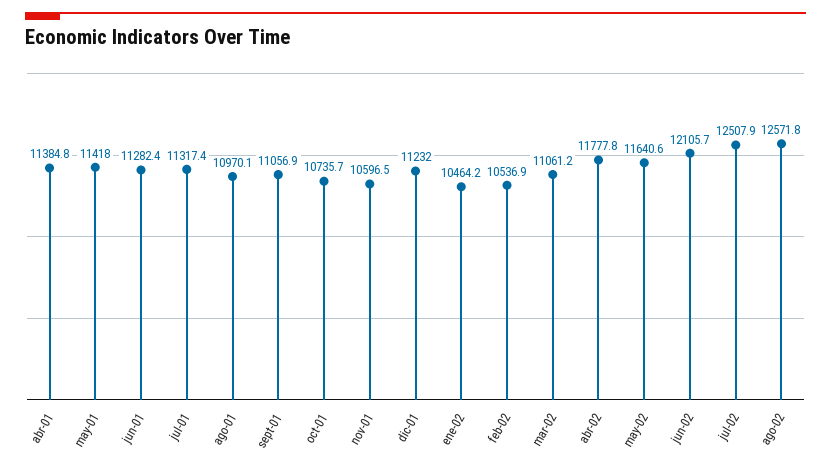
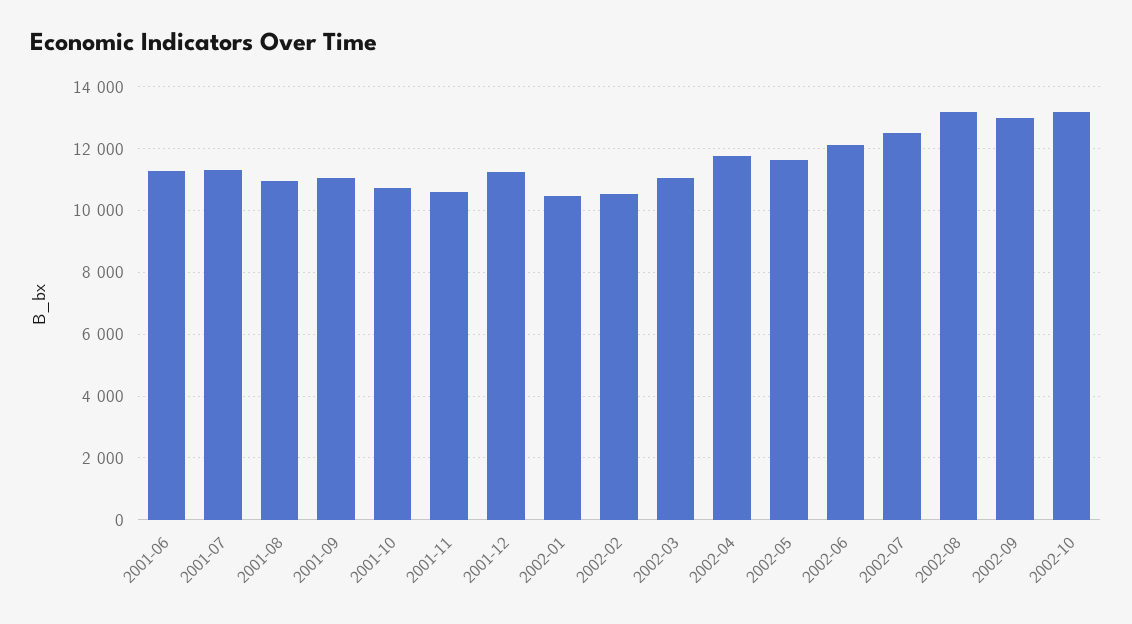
abr-01: 11384.8 -> none
may-01: 11418 -> none
ago-02: 12571.8 -> 13200
2002-09: none -> 13000
2002-10: none -> 13200

